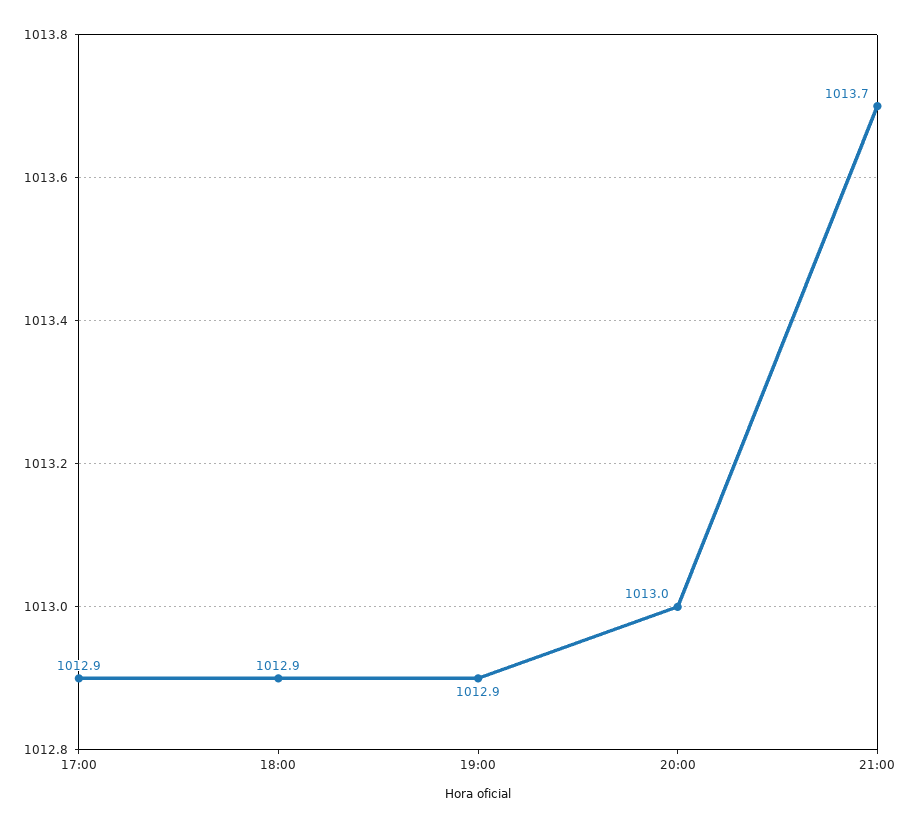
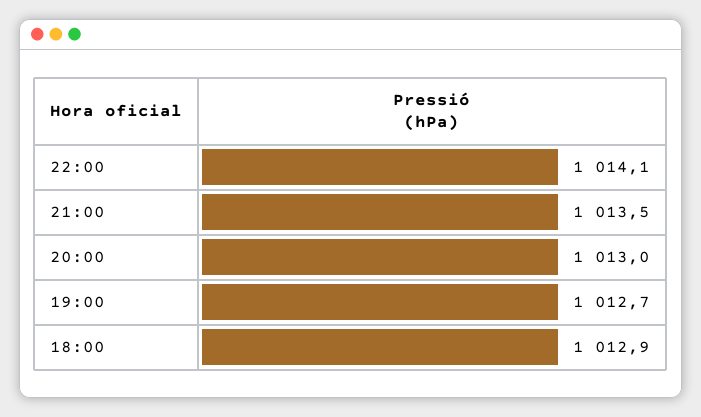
17:00: 1012.9 -> none
19:00: 1012.9 -> 1012.7
21:00: 1013.7 -> 1013.5
22:00: none -> 1014.1

